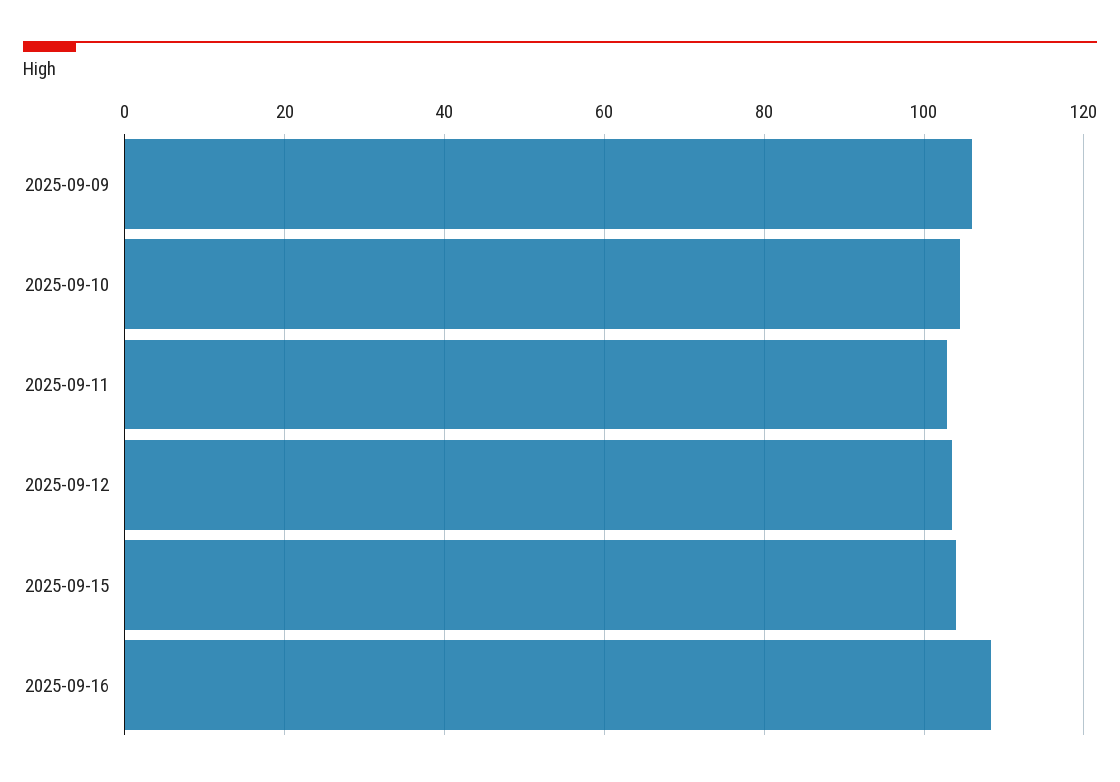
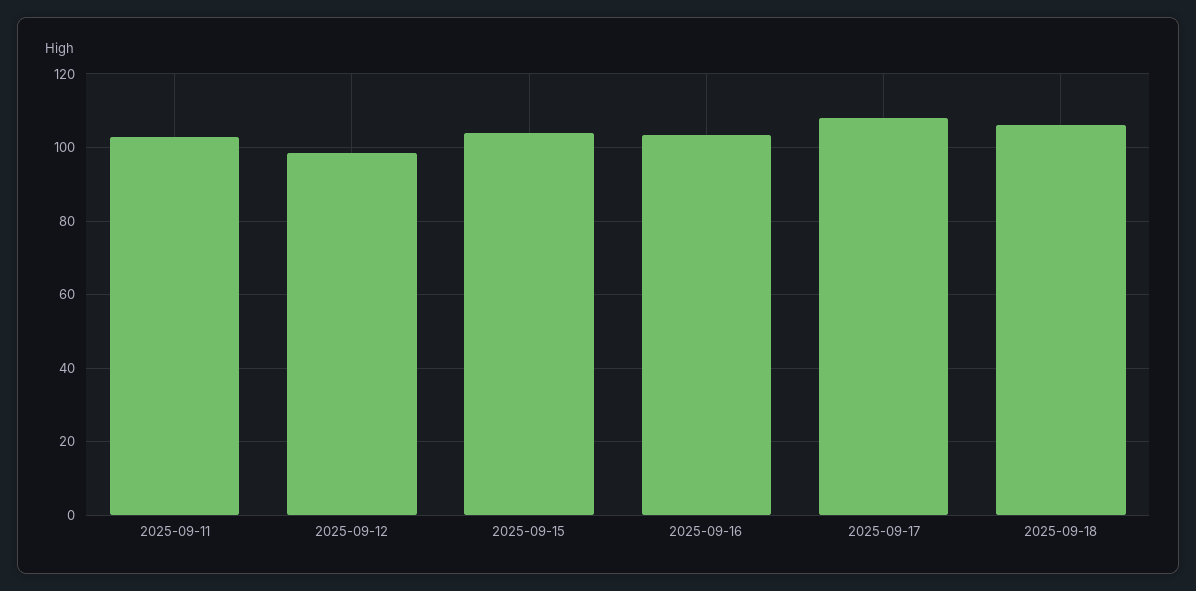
2025-09-09: 106 -> none
2025-09-10: 104 -> none
2025-09-12: 104 -> 98
2025-09-16: 108 -> 104
2025-09-17: none -> 108
2025-09-18: none -> 106

